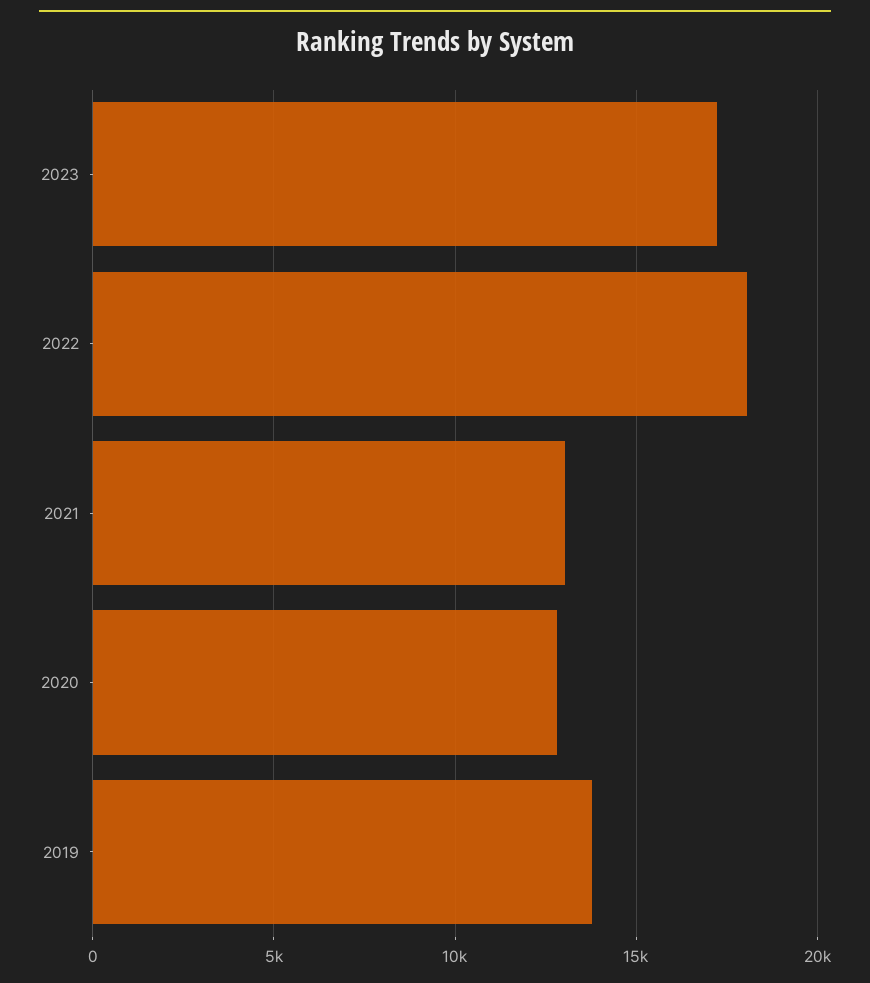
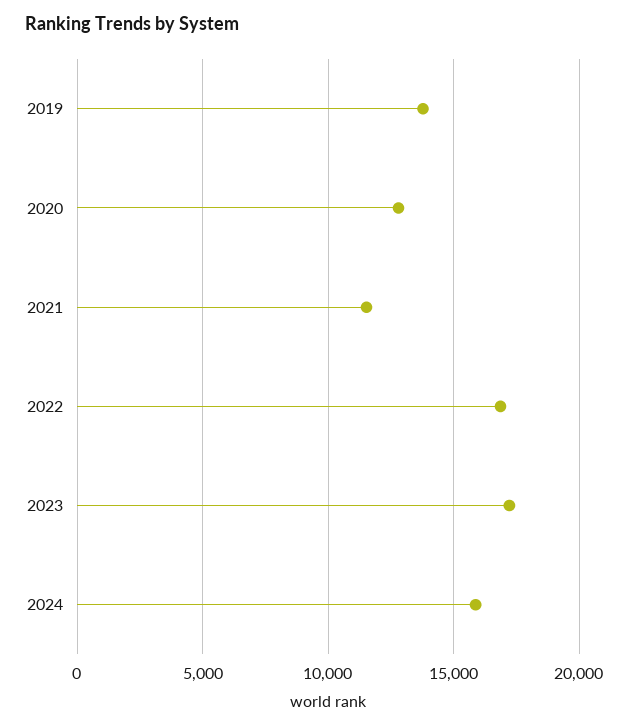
2022: 18000 -> 17000
2021: 13000 -> 11500
2024: none -> 16000

